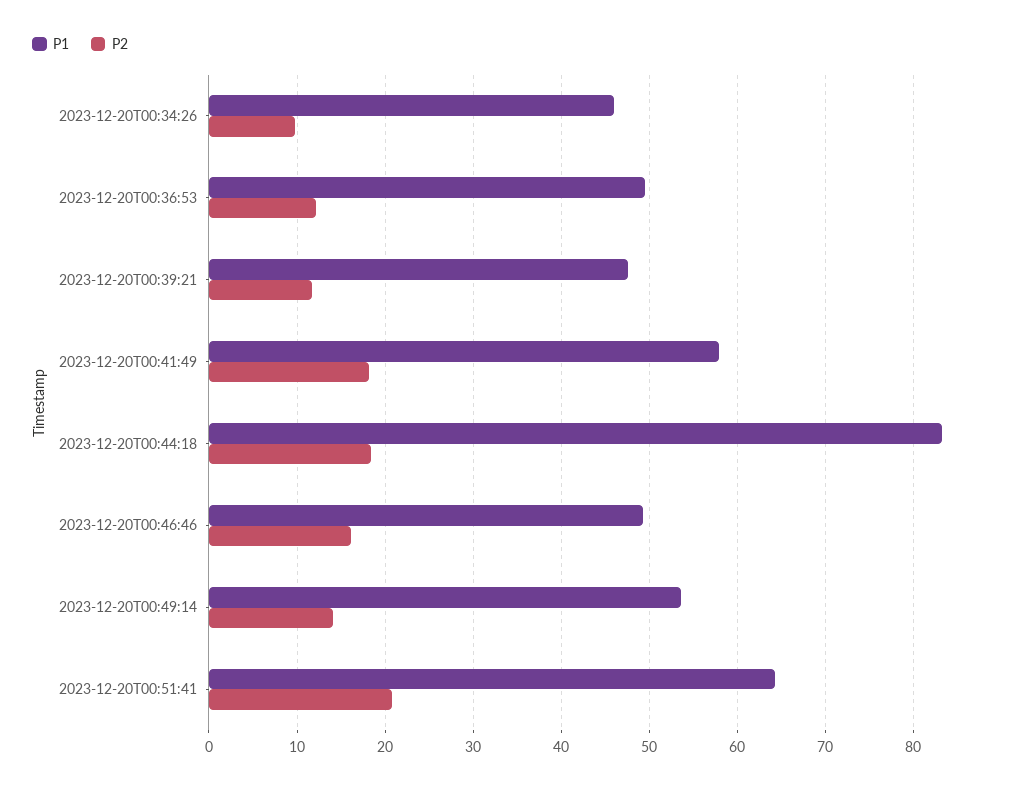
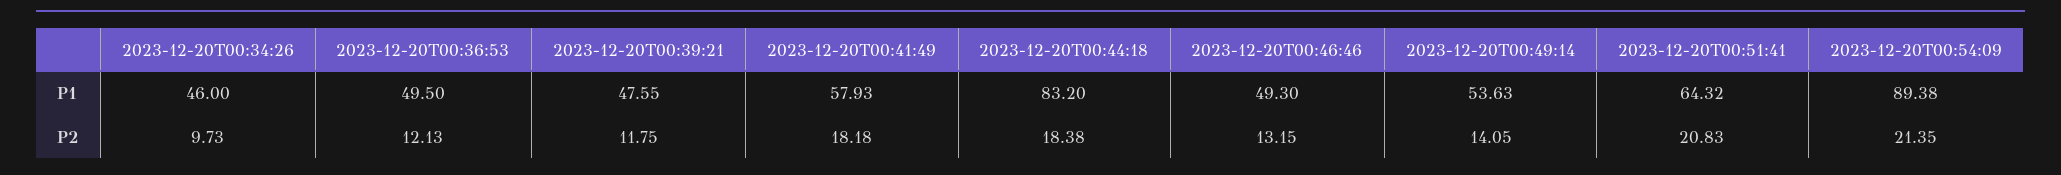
P2, 2023-12-20T00:46:46: 16 -> 13.15
P1, 2023-12-20T00:54:09: none -> 89.38
P2, 2023-12-20T00:54:09: none -> 21.35

